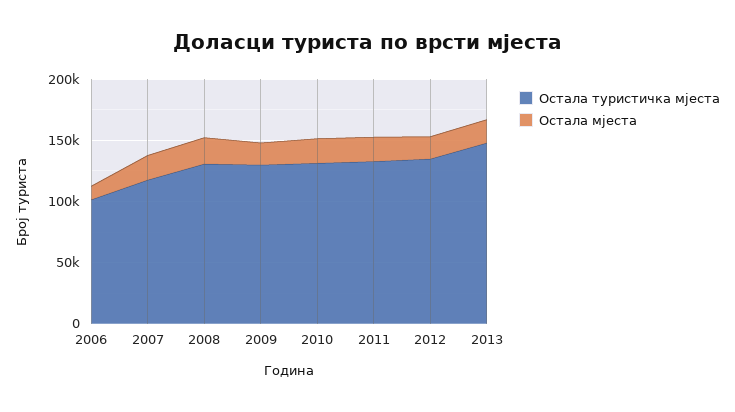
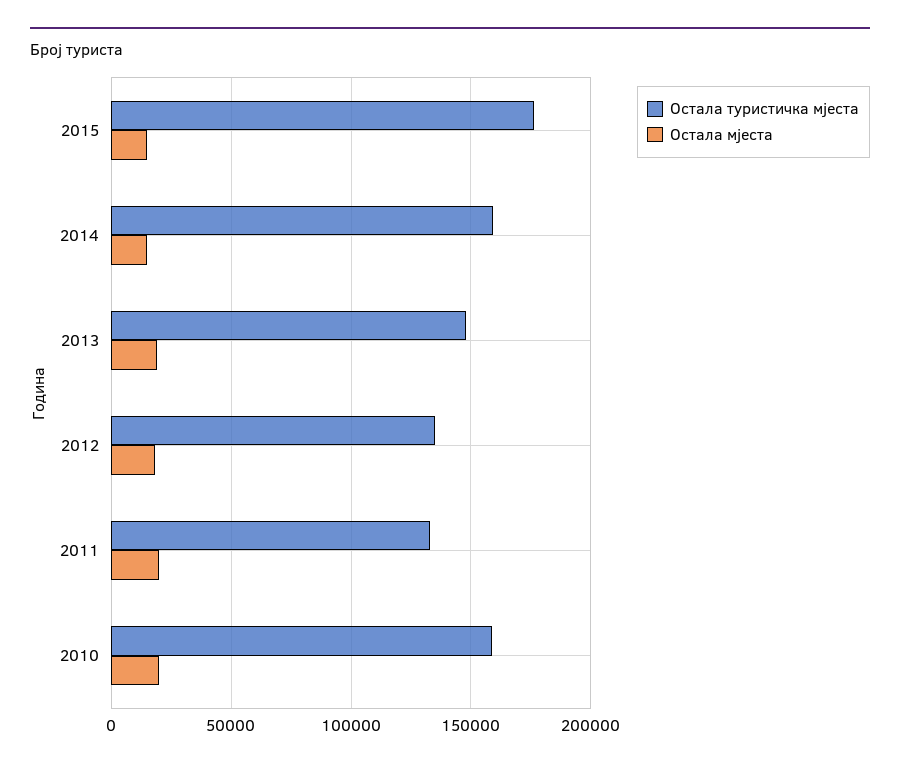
Остала туристичка мјеста, 2006: 100000 -> none
Остала мјеста, 2006: 10000 -> none
Остала туристичка мјеста, 2007: 120000 -> none
Остала мјеста, 2007: 20000 -> none
Остала туристичка мјеста, 2008: 130000 -> none
Остала мјеста, 2008: 20000 -> none
Остала туристичка мјеста, 2009: 130000 -> none
Остала мјеста, 2009: 20000 -> none
Остала туристичка мјеста, 2010: 130000 -> 160000
Остала туристичка мјеста, 2015: none -> 175000
Остала мјеста, 2015: none -> 15000
Остала туристичка мјеста, 2014: none -> 160000
Остала мјеста, 2014: none -> 15000

